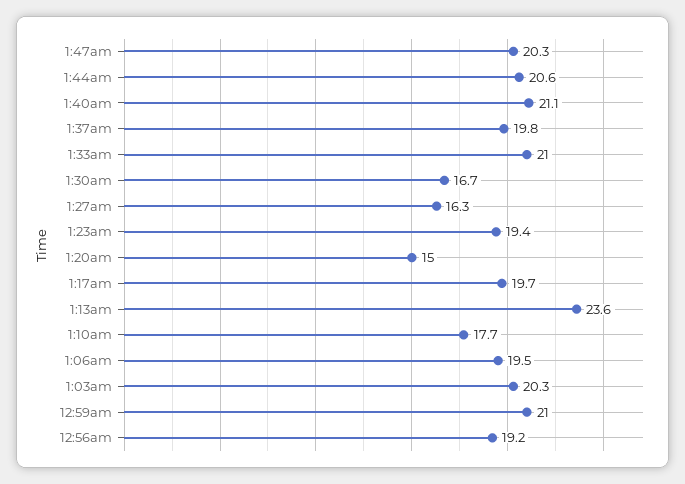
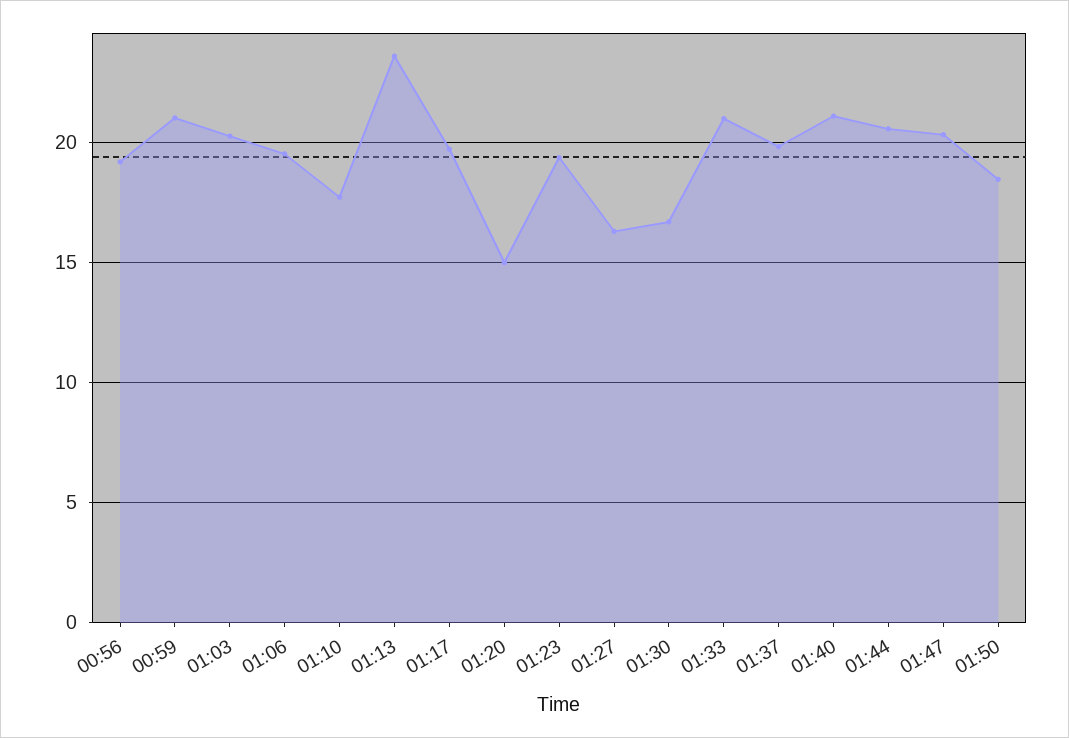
01:50: none -> 18.5

